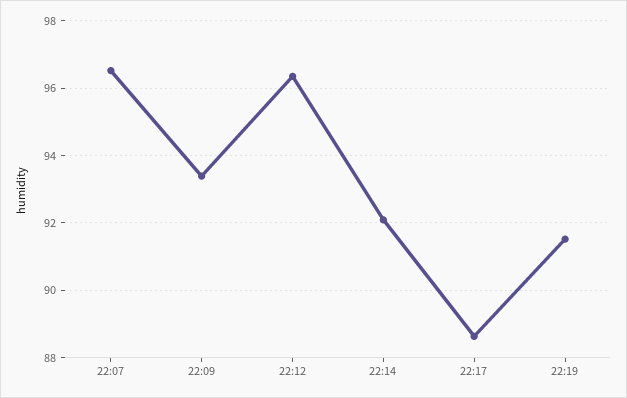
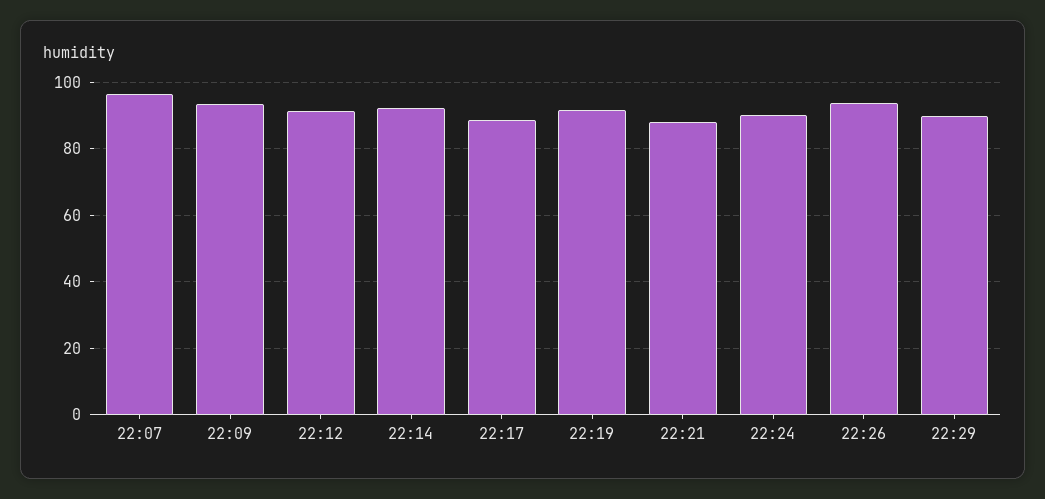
22:12: 96.4 -> 92
22:21: none -> 88
22:24: none -> 90
22:26: none -> 94
22:29: none -> 90

